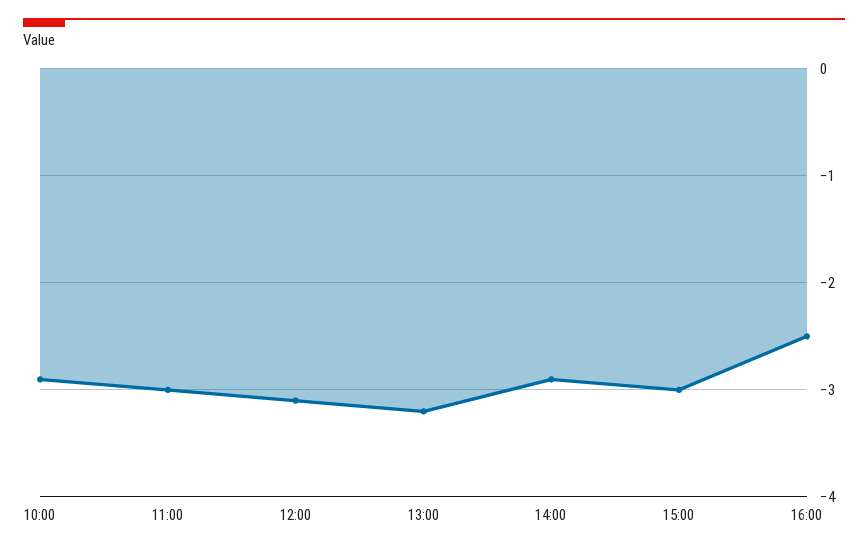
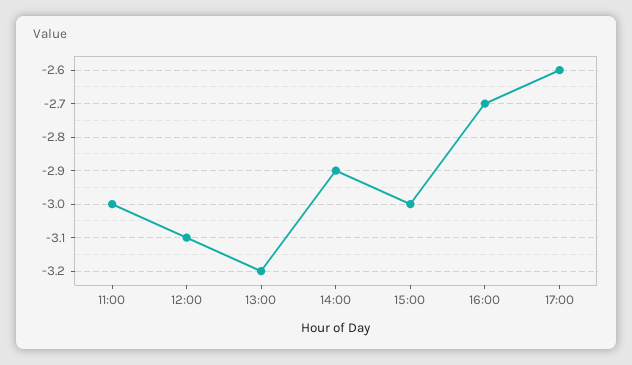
10:00: -2.9 -> none
16:00: -2.5 -> -2.7
17:00: none -> -2.6

